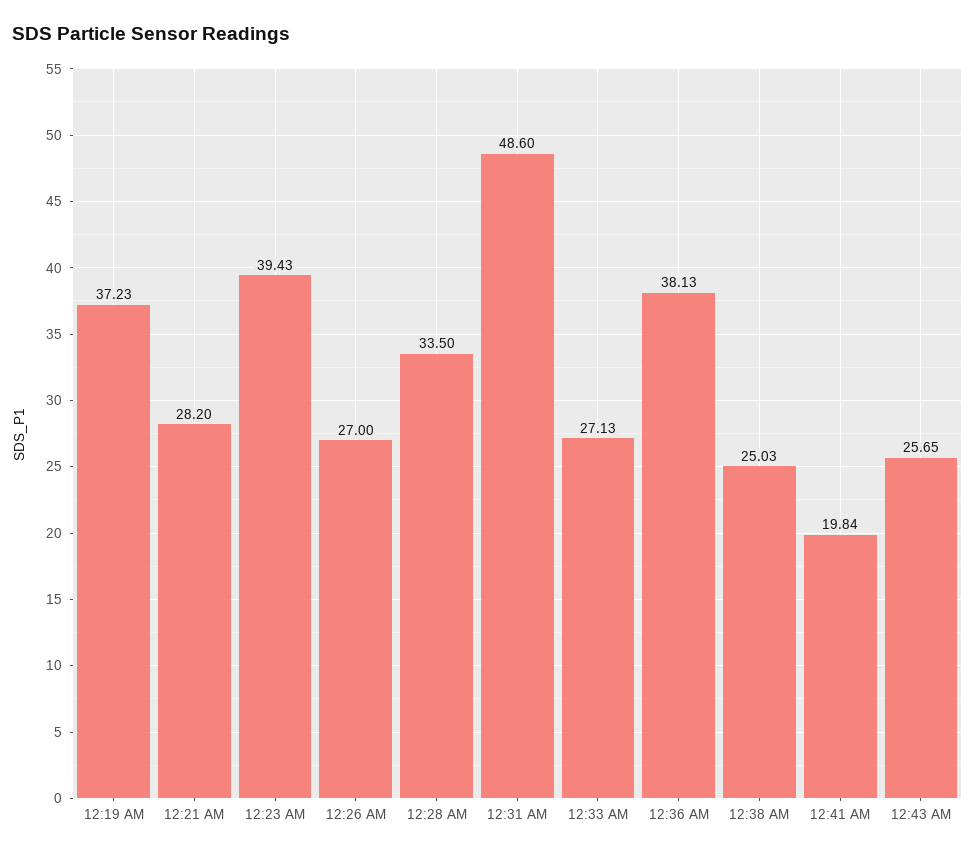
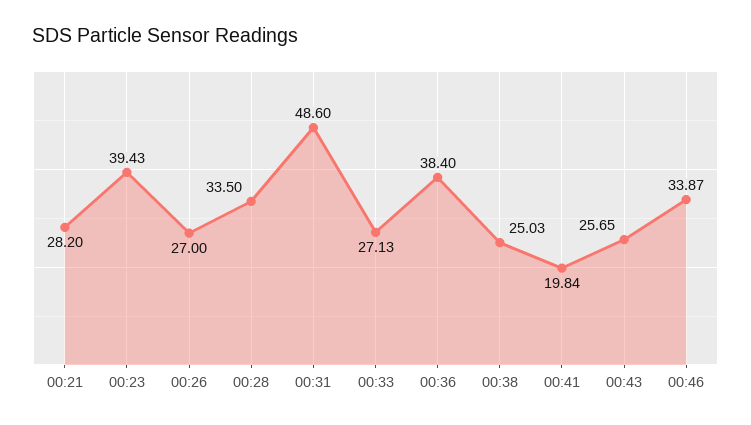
12:19 AM: 37.23 -> none
12:36 AM: 38.13 -> 38.4
00:46: none -> 33.87

